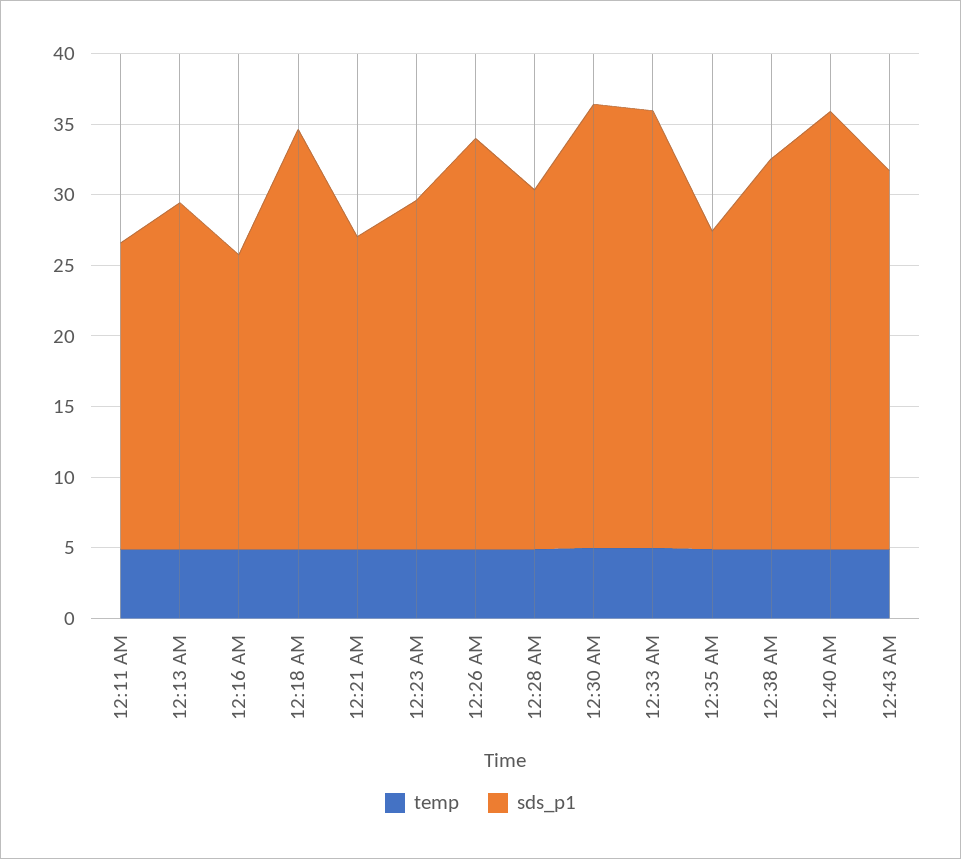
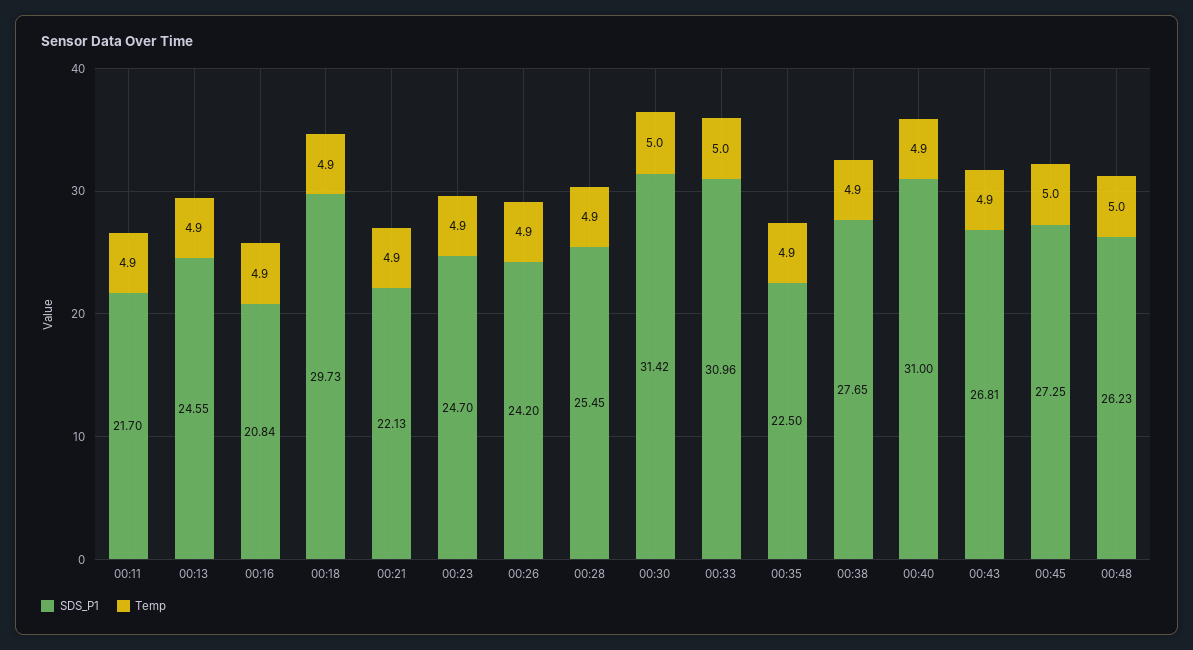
sds_p1, 12:26 AM: 29 -> 24.2
sds_p1, 00:45: none -> 27.25
temp, 00:45: none -> 5
sds_p1, 00:48: none -> 26.23
temp, 00:48: none -> 5

